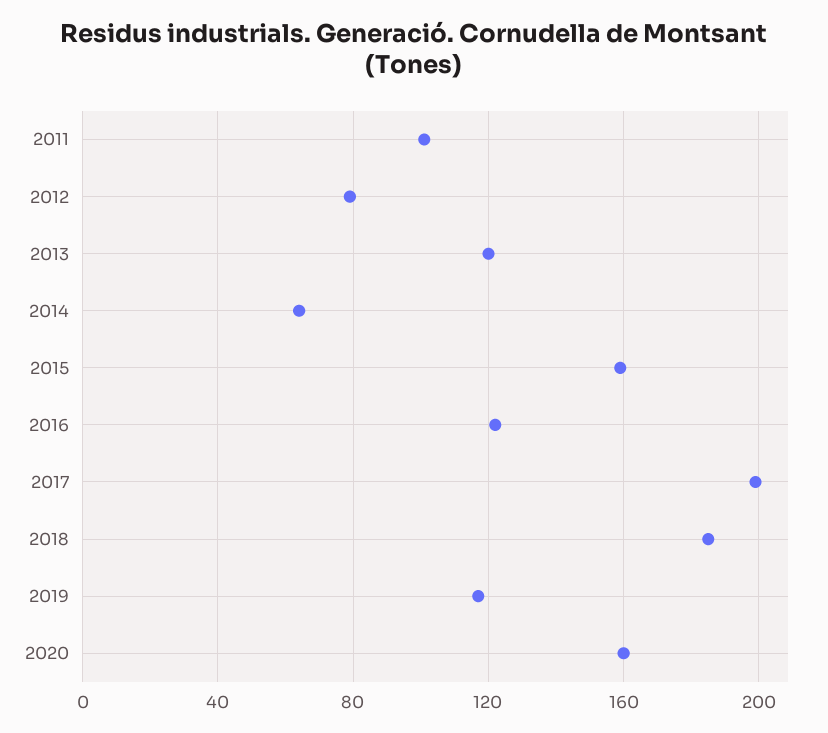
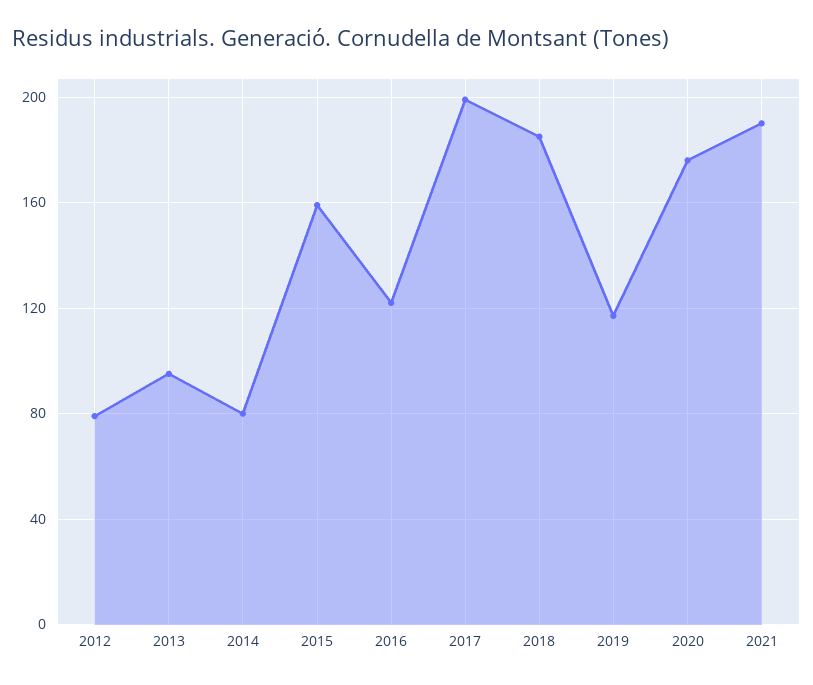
2011: 100 -> none
2013: 120 -> 95
2014: 65 -> 80
2020: 160 -> 175
2021: none -> 190

